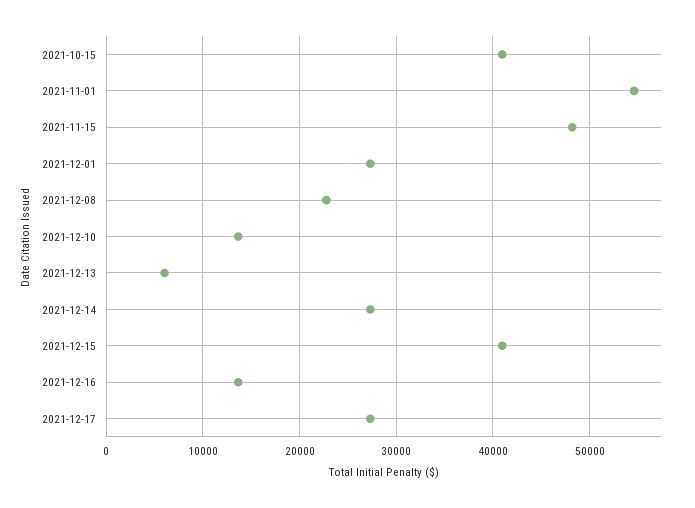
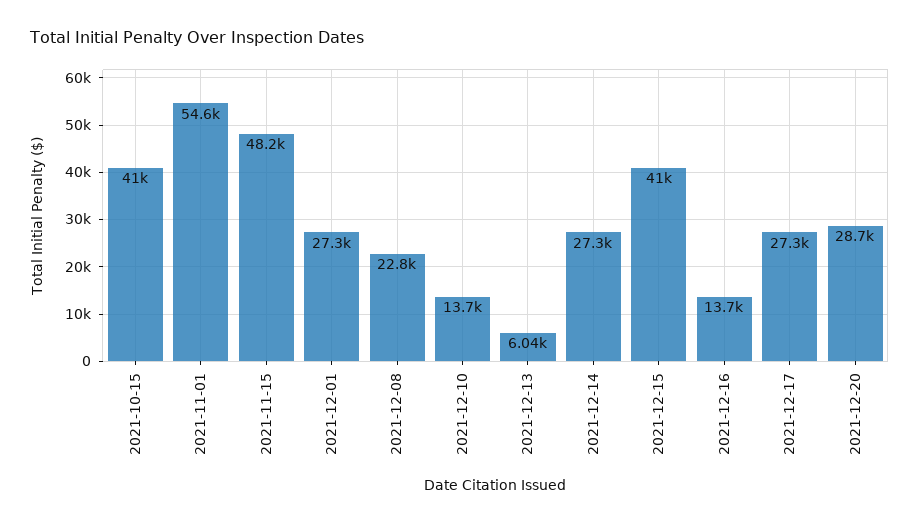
2021-12-20: none -> 28700

